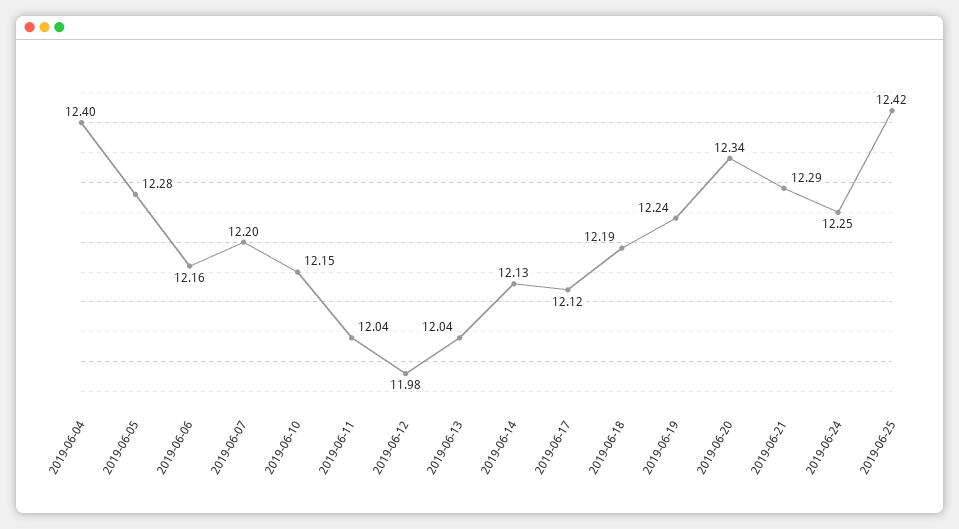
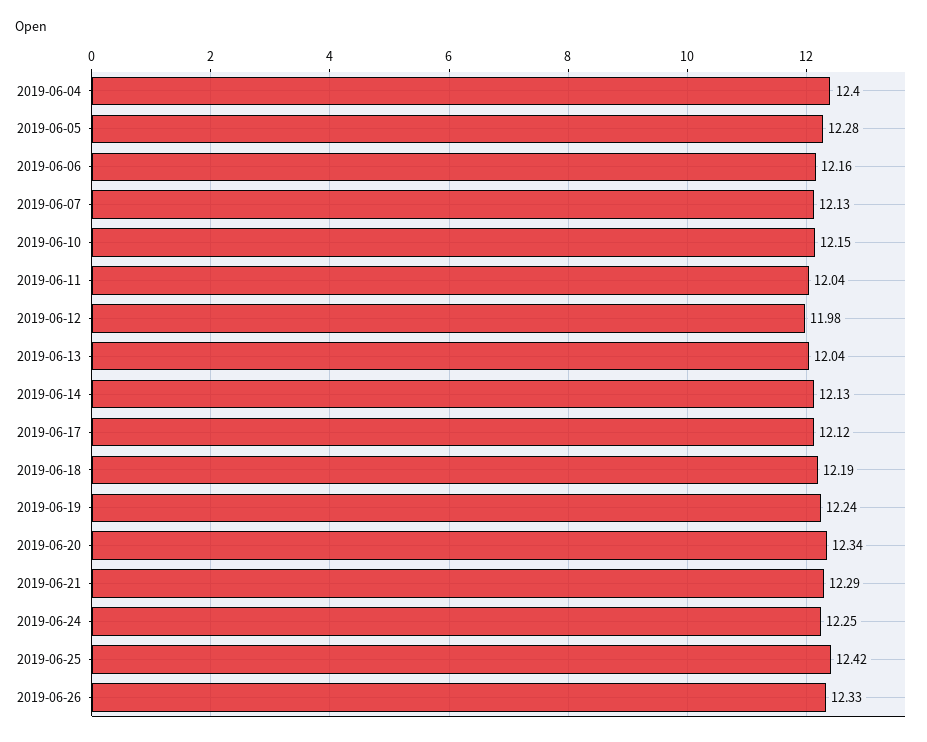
2019-06-07: 12.2 -> 12.13
2019-06-26: none -> 12.33

